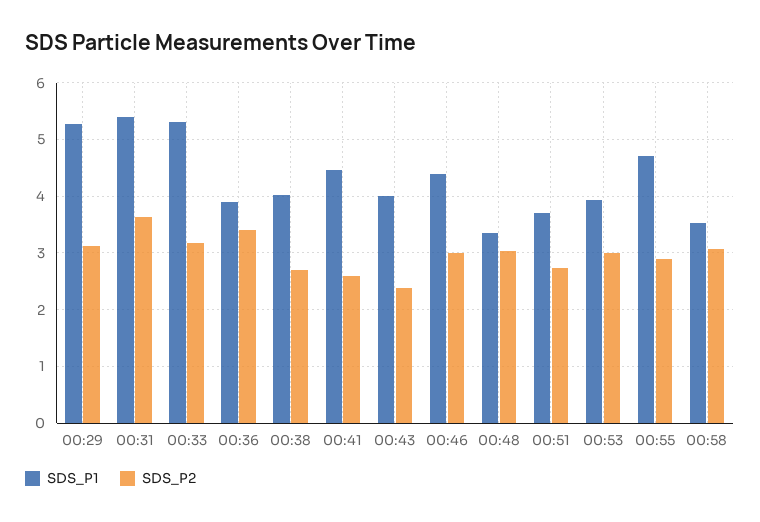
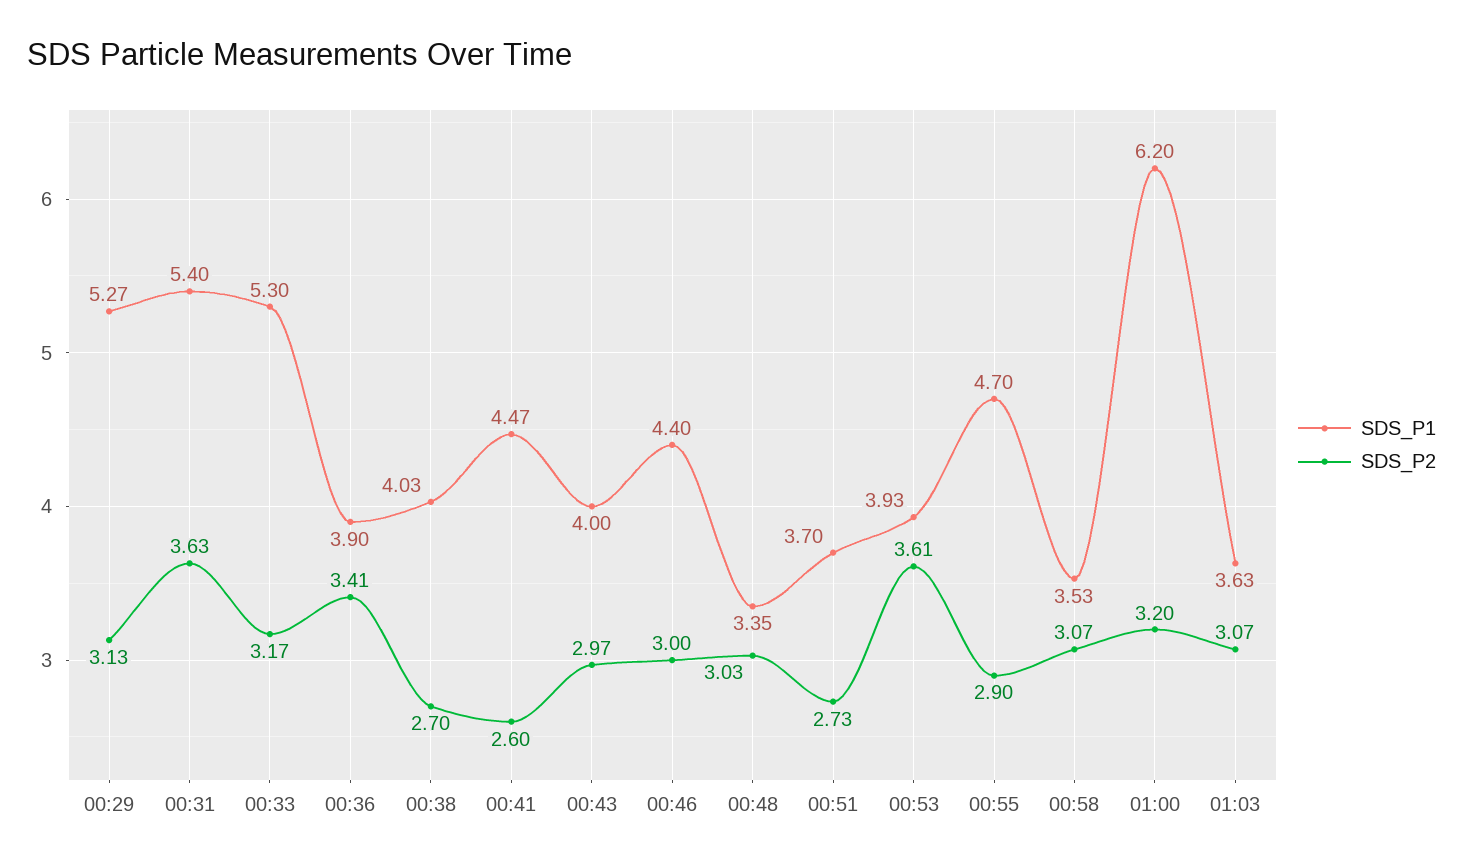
SDS_P2, 00:43: 2.4 -> 2.97
SDS_P2, 00:53: 3 -> 3.61
SDS_P1, 01:00: none -> 6.2
SDS_P2, 01:00: none -> 3.2
SDS_P1, 01:03: none -> 3.63
SDS_P2, 01:03: none -> 3.07

